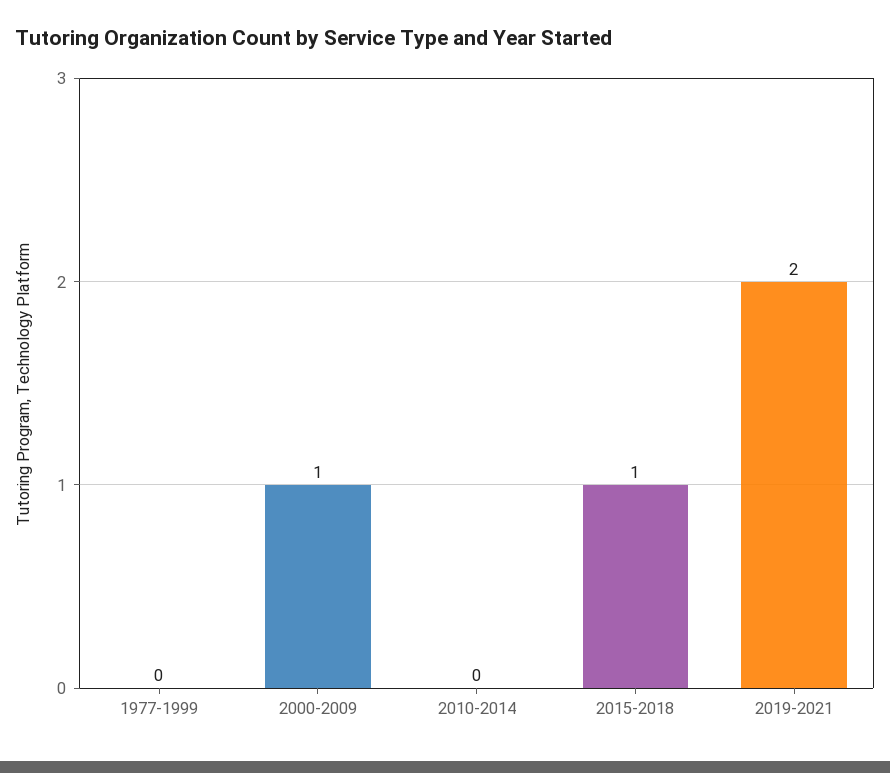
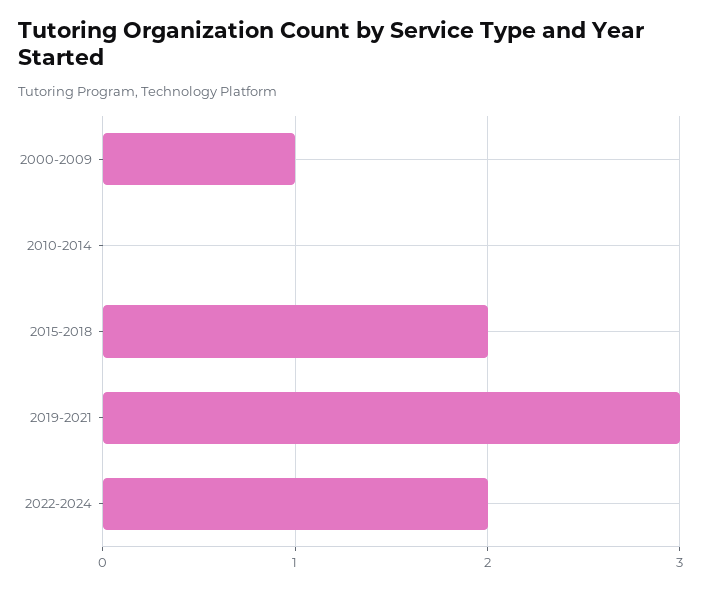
1977-1999: 0 -> none
2015-2018: 1 -> 2
2019-2021: 2 -> 3
2022-2024: none -> 2

